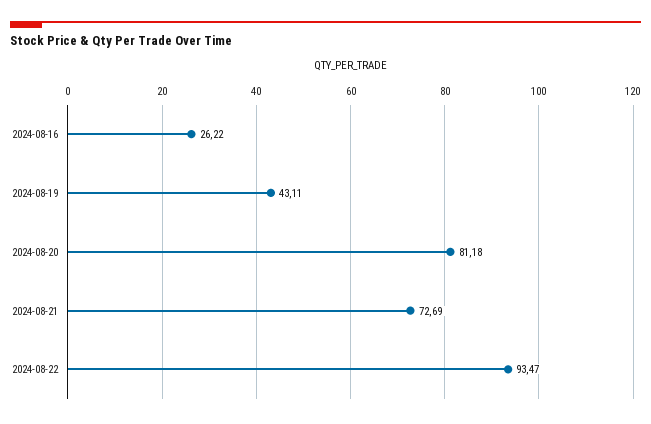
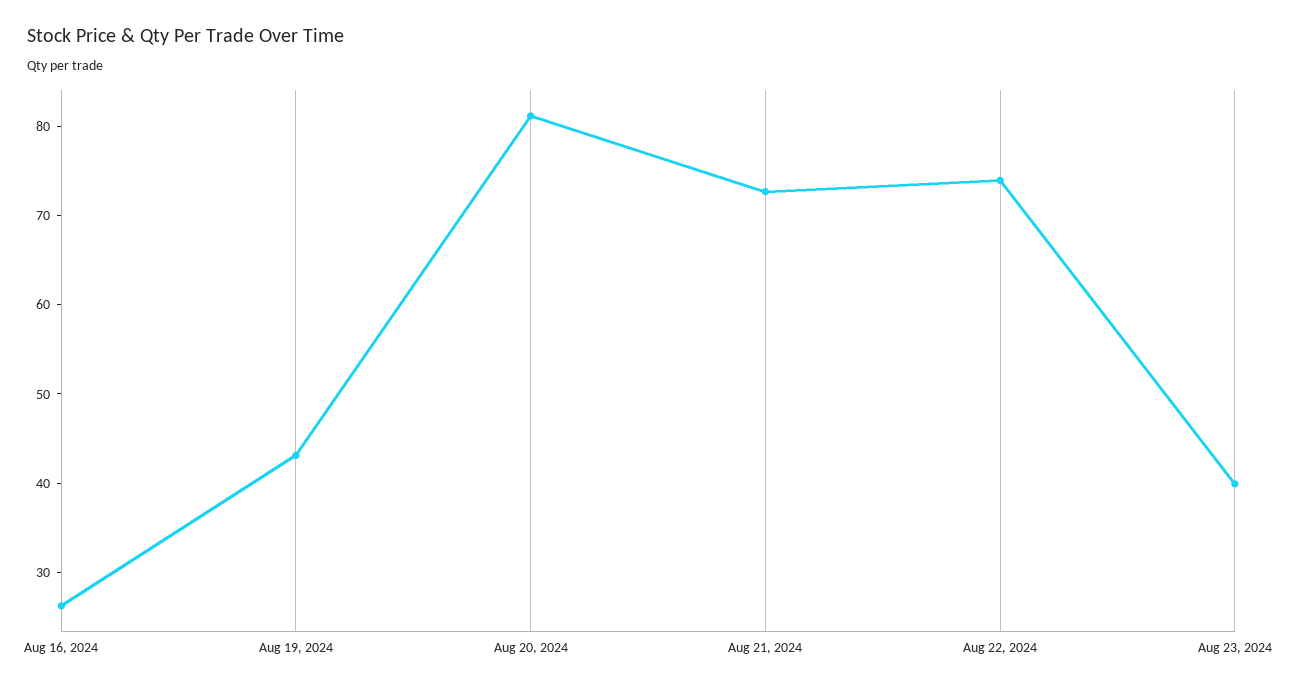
2024-08-22: 93.47 -> 74
Aug 23, 2024: none -> 40

